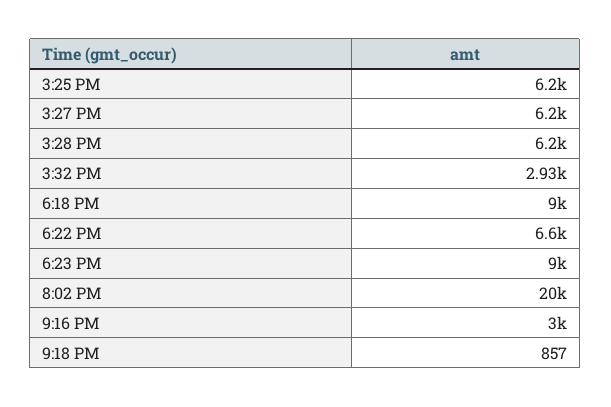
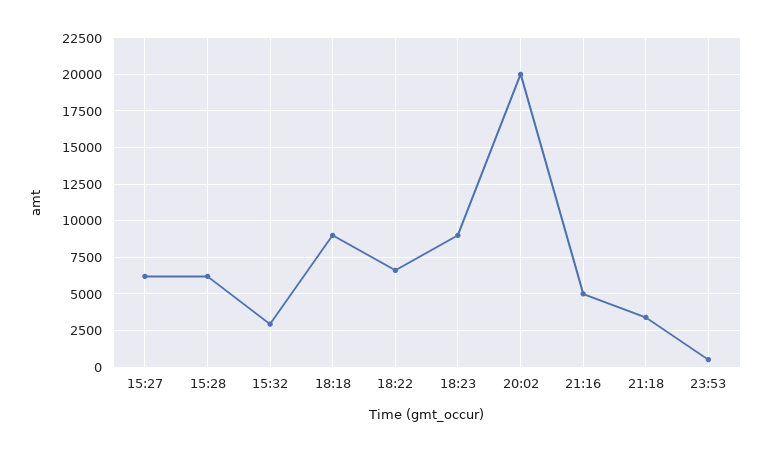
3:25 PM: 6200 -> none
9:16 PM: 3000 -> 5000
9:18 PM: 857 -> 3500
23:53: none -> 500

